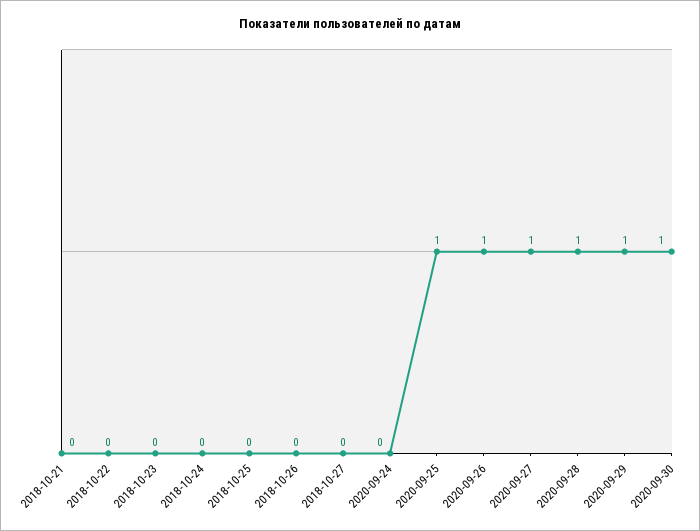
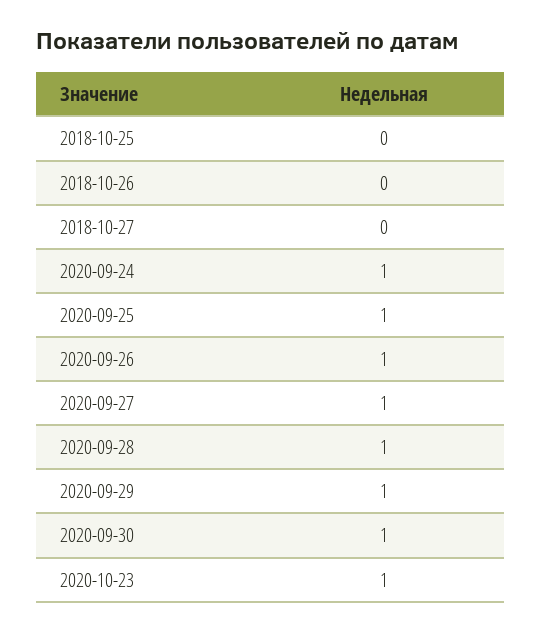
2018-10-21: 0 -> none
2018-10-22: 0 -> none
2018-10-23: 0 -> none
2018-10-24: 0 -> none
2020-09-24: 0 -> 1
2020-10-23: none -> 1

